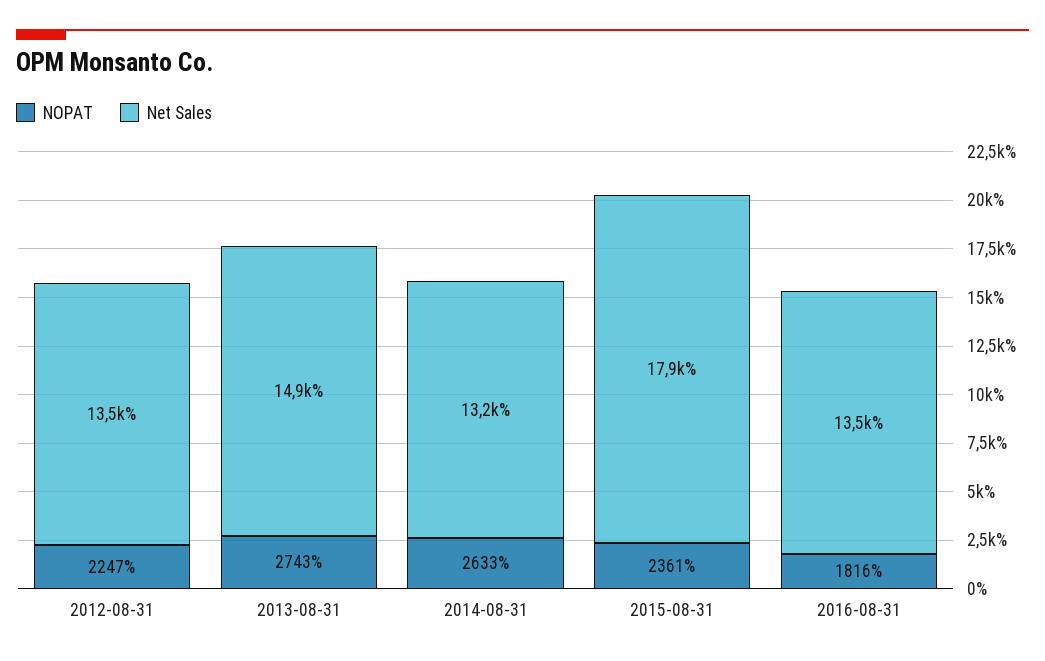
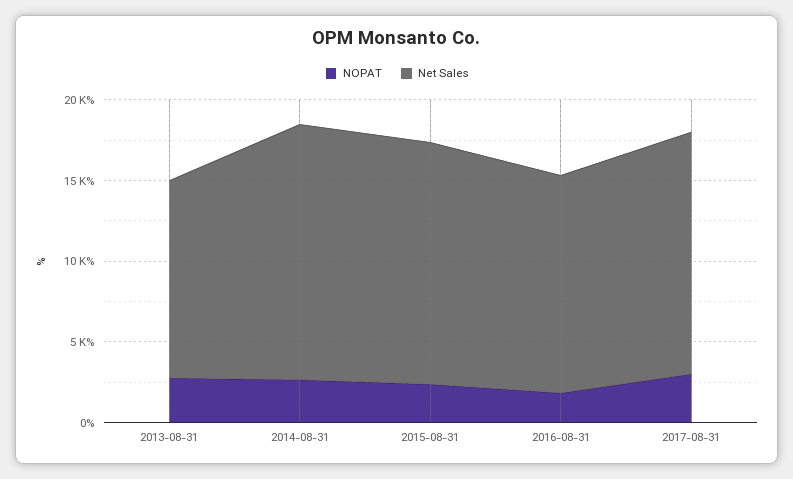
NOPAT, 2012-08-31: 2247 -> none
Net Sales, 2012-08-31: 13500 -> none
Net Sales, 2013-08-31: 14900 -> 12000
Net Sales, 2014-08-31: 13200 -> 16000
Net Sales, 2015-08-31: 17900 -> 15000
NOPAT, 2017-08-31: none -> 3000
Net Sales, 2017-08-31: none -> 15000

